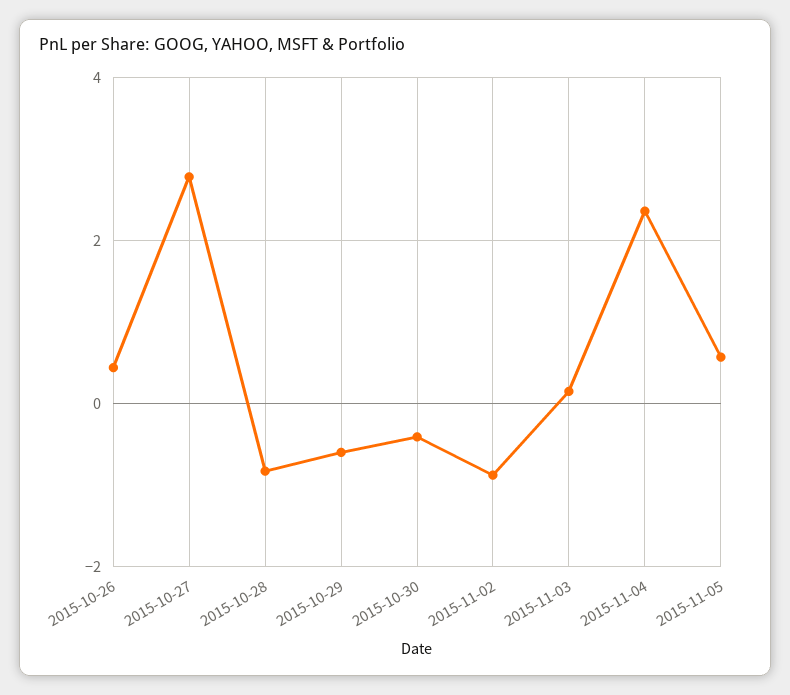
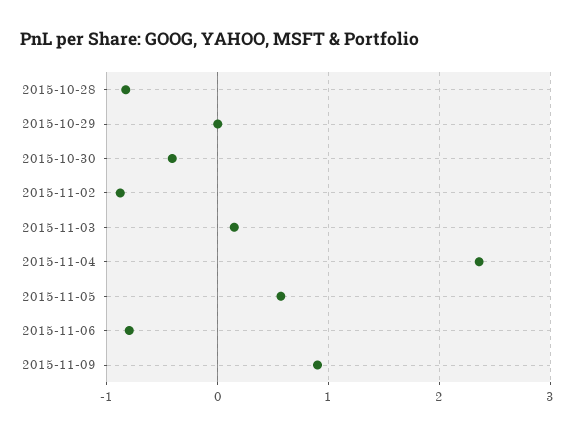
2015-10-26: 0.4 -> none
2015-10-27: 2.8 -> none
2015-10-29: -0.6 -> 0
2015-11-06: none -> -0.8
2015-11-09: none -> 0.9

